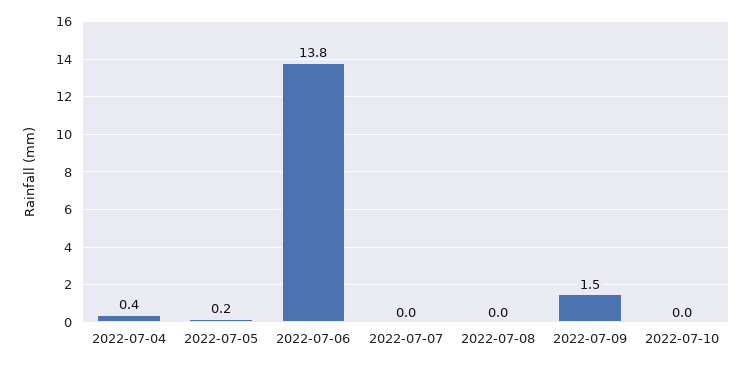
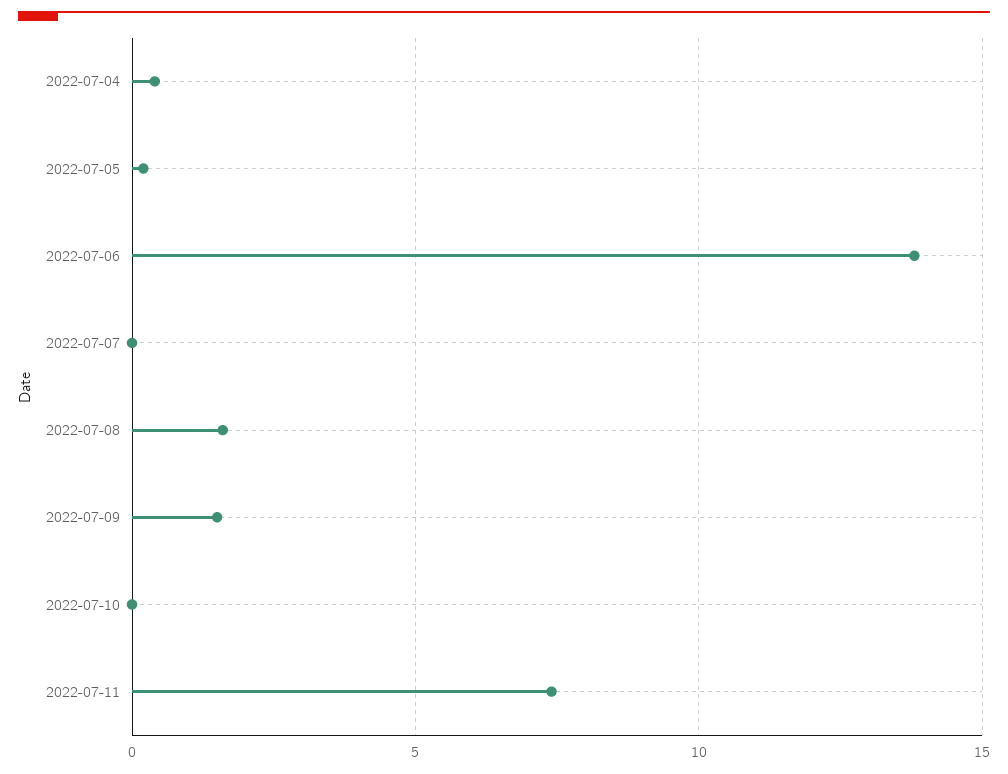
2022-07-08: 0 -> 1.5
2022-07-11: none -> 7.5

